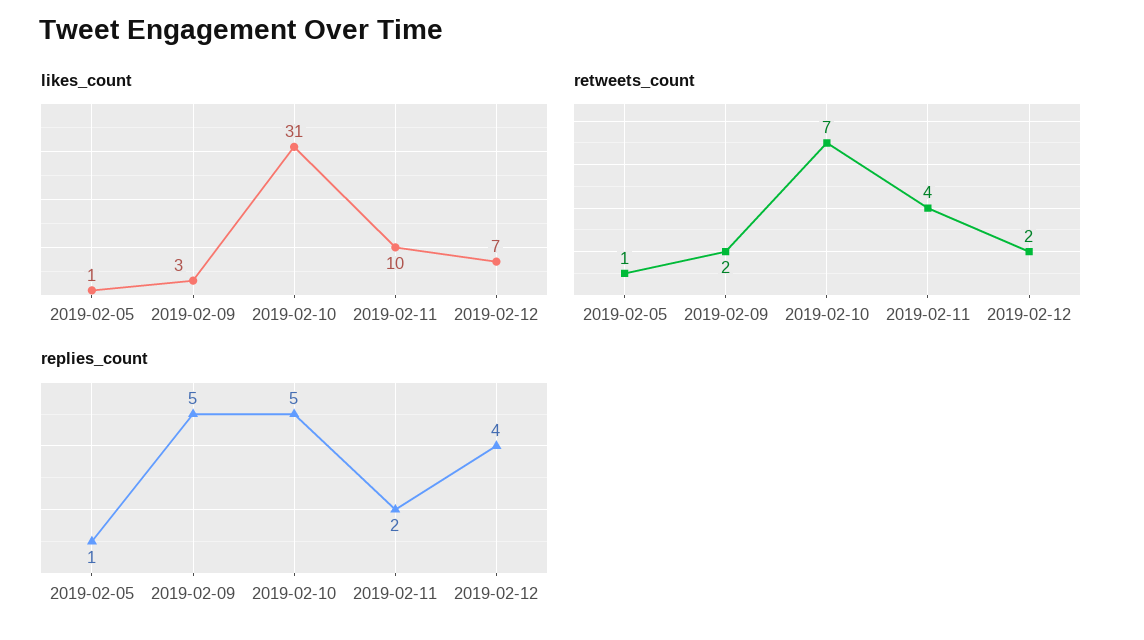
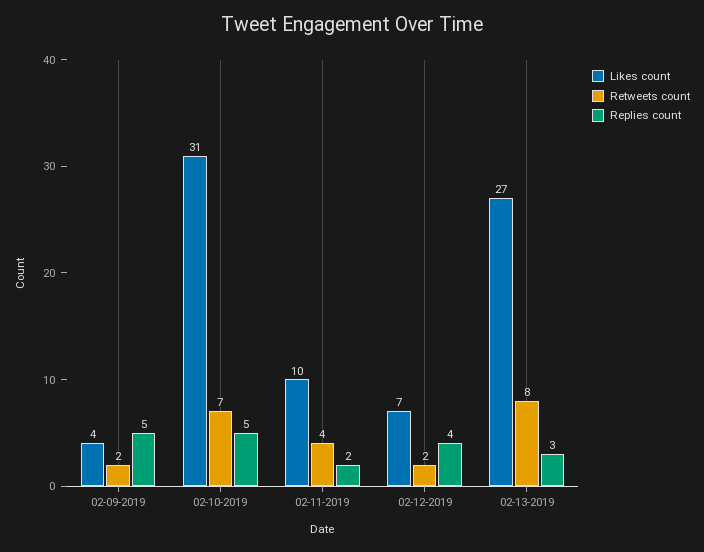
likes_count, 2019-02-05: 1 -> none
likes_count, 2019-02-09: 3 -> 4
retweets_count, 2019-02-05: 1 -> none
replies_count, 2019-02-05: 1 -> none
likes_count, 02-13-2019: none -> 27
retweets_count, 02-13-2019: none -> 8
replies_count, 02-13-2019: none -> 3

